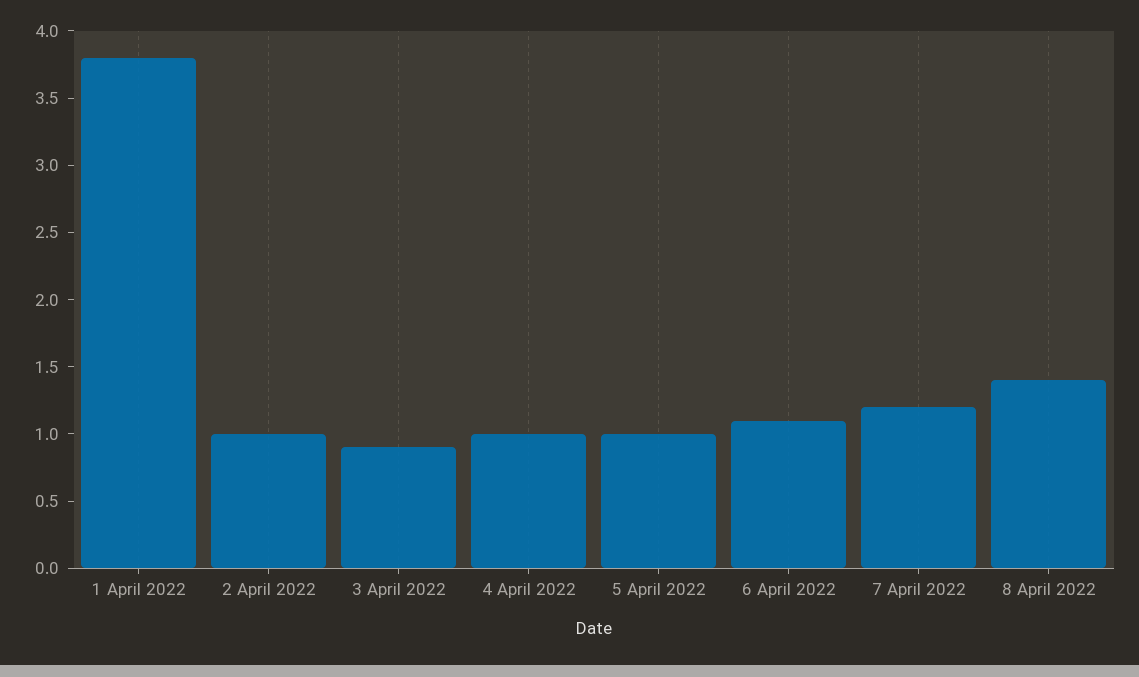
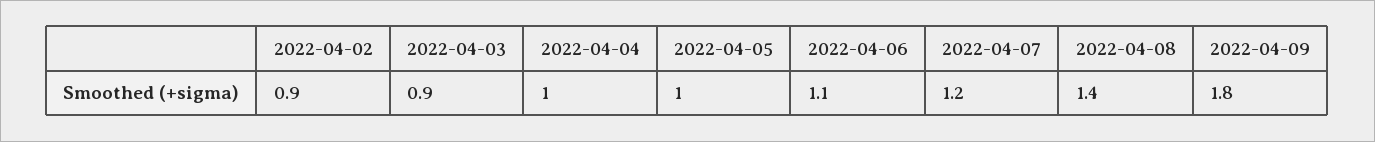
1 April 2022: 3.8 -> none
2 April 2022: 1 -> 0.9
2022-04-09: none -> 1.8

